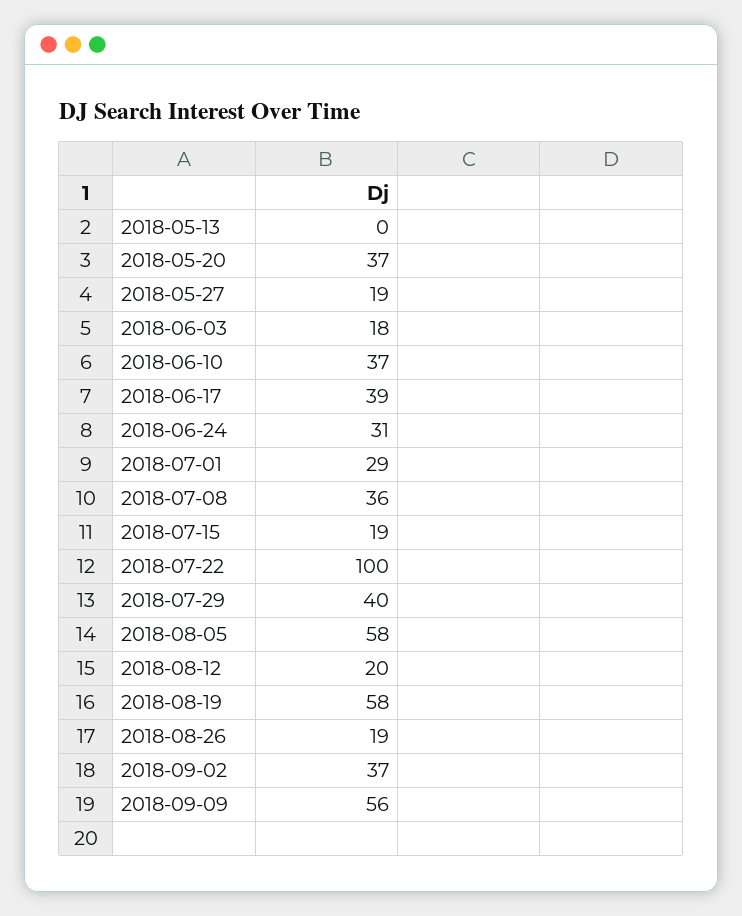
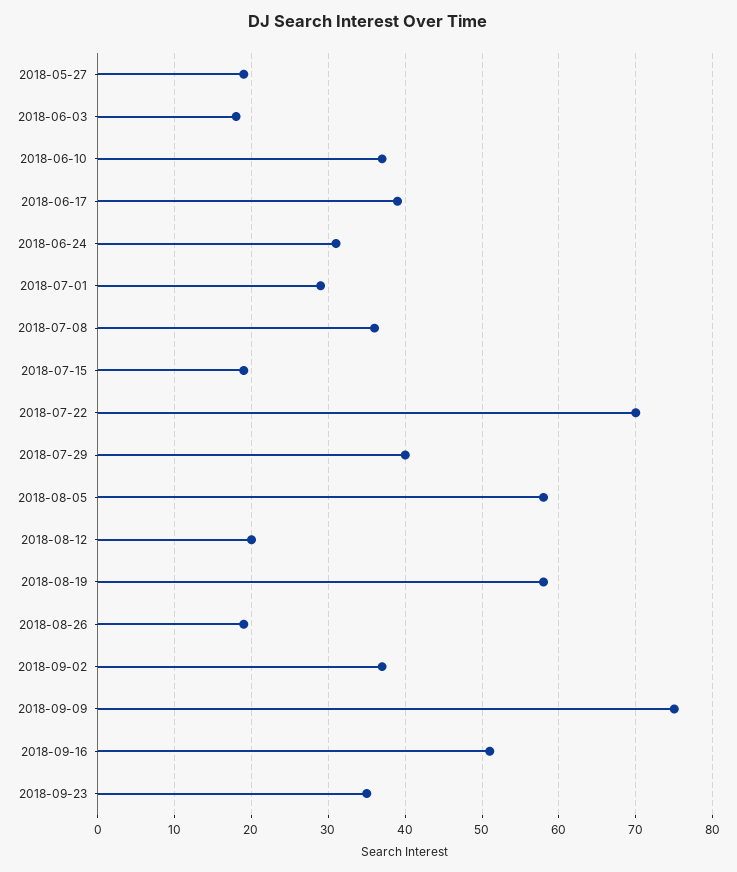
2018-05-13: 0 -> none
2018-05-20: 37 -> none
2018-07-22: 100 -> 70
2018-09-09: 56 -> 75
2018-09-16: none -> 51
2018-09-23: none -> 35

